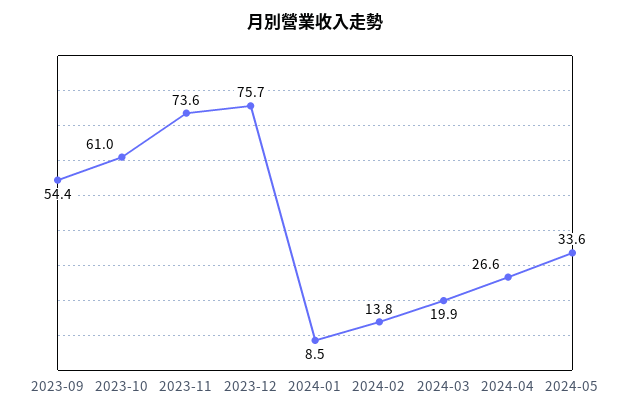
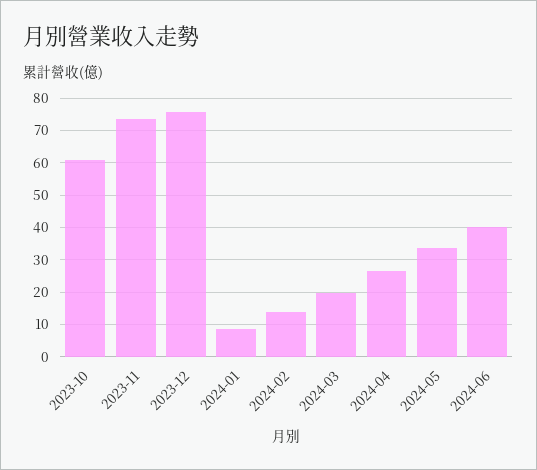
2023-09: 54.4 -> none
2024-06: none -> 40

